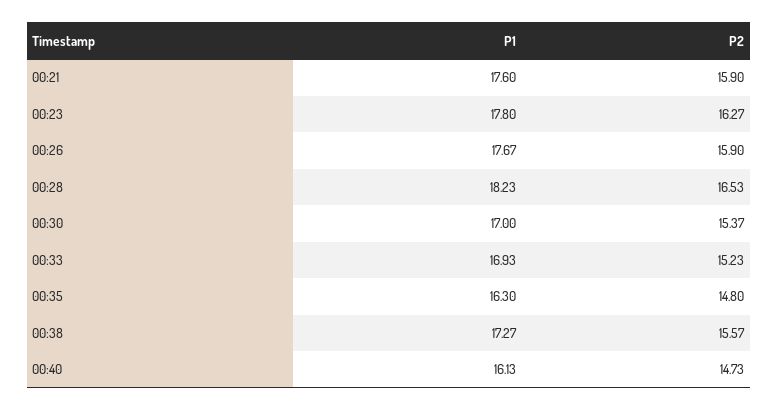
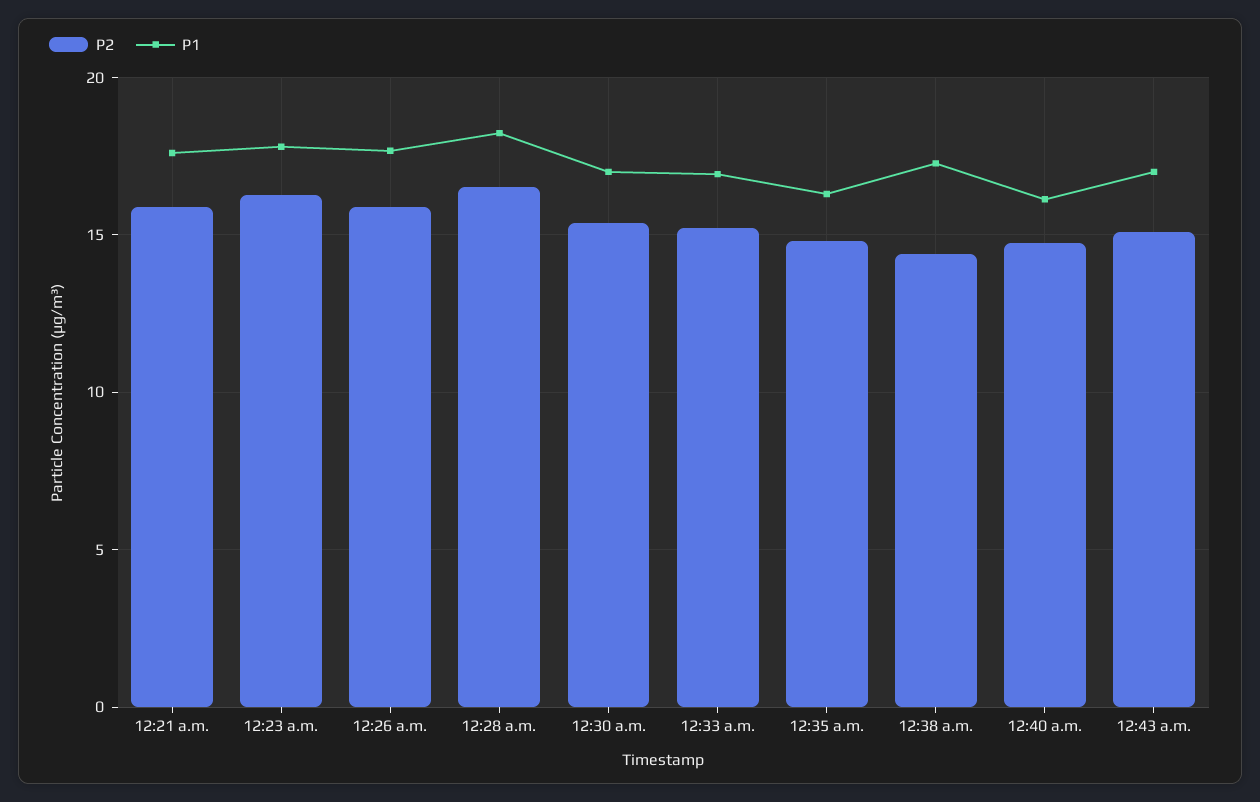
P2, 00:38: 15.57 -> 14.5
P2, 12:43 a.m.: none -> 15
P1, 12:43 a.m.: none -> 17

